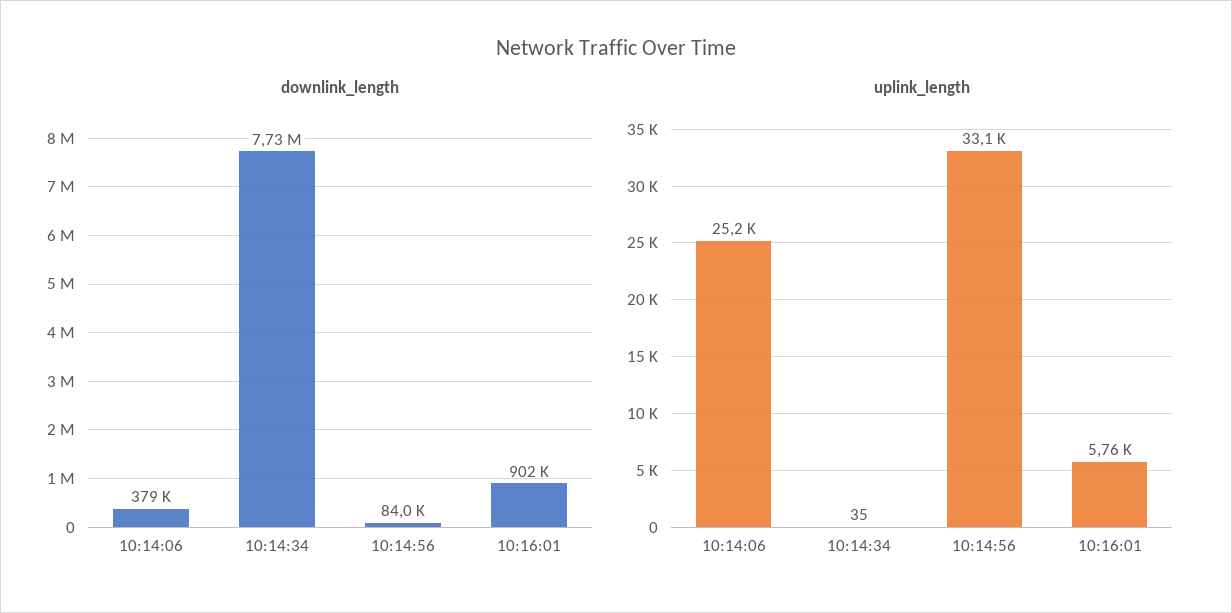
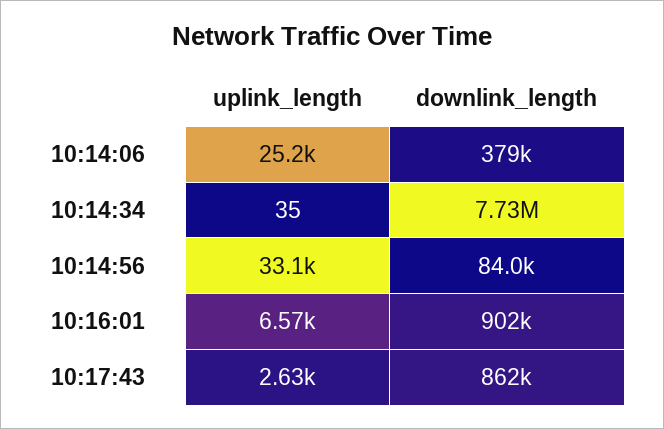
uplink_length, 10:16:01: 5760 -> 6570
uplink_length, 10:17:43: none -> 2630
downlink_length, 10:17:43: none -> 862000

